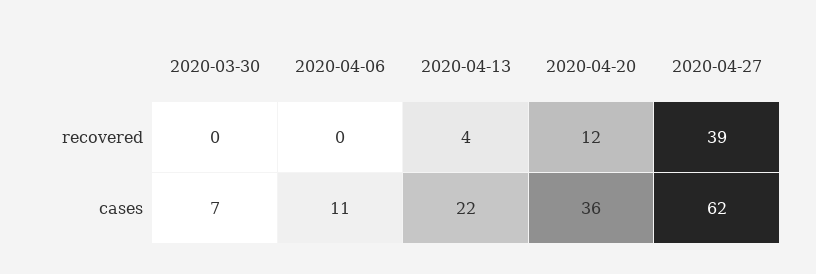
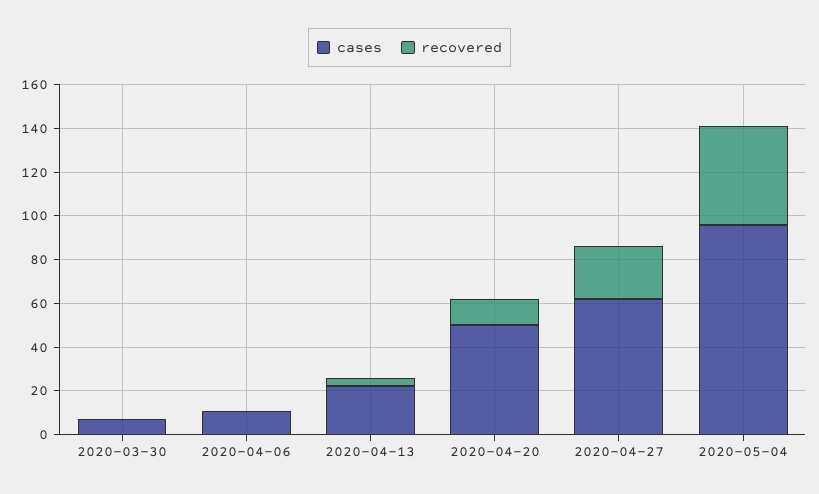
recovered, 2020-04-27: 39 -> 25
cases, 2020-04-20: 36 -> 50
cases, 2020-05-04: none -> 95
recovered, 2020-05-04: none -> 45

